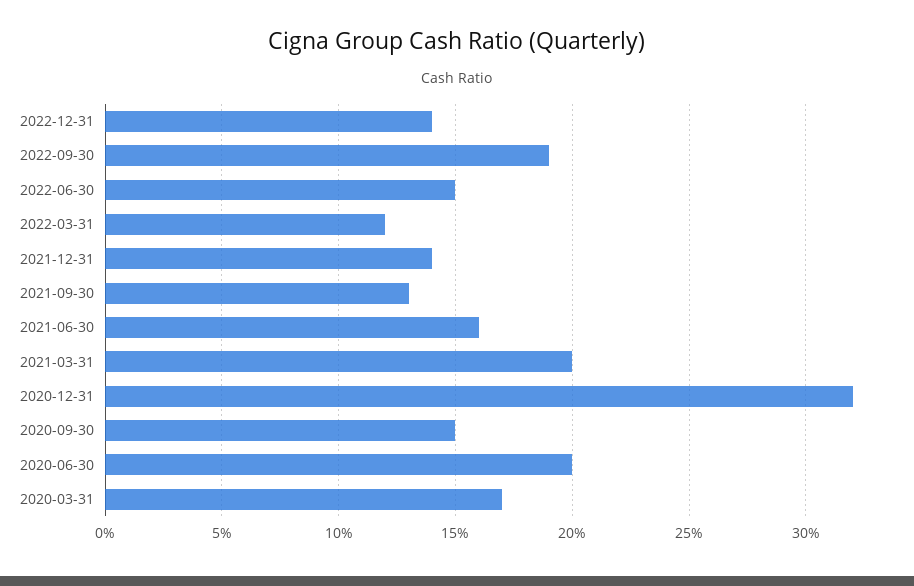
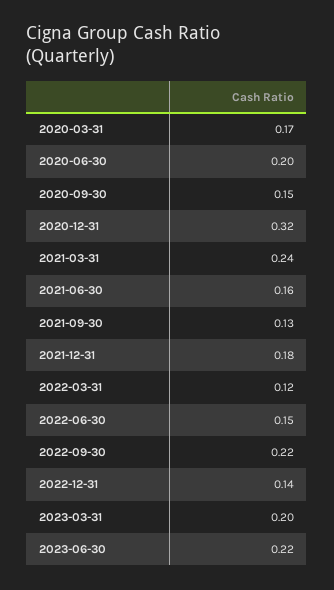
2022-09-30: 0.19 -> 0.22
2021-12-31: 0.14 -> 0.18
2021-03-31: 0.2 -> 0.24
2023-03-31: none -> 0.2
2023-06-30: none -> 0.22

